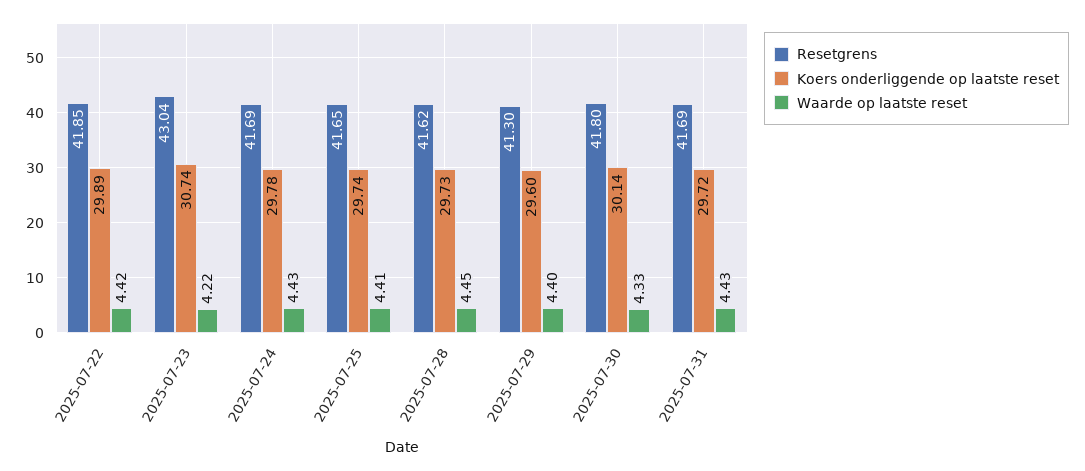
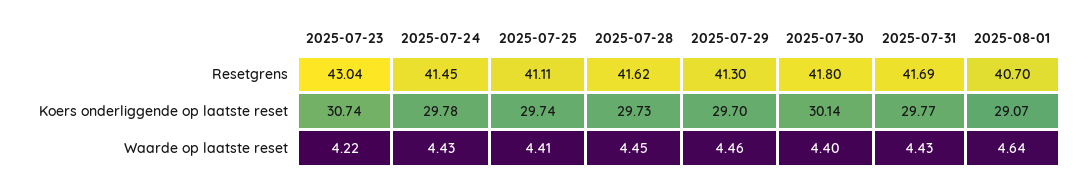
Resetgrens, 2025-07-22: 41.85 -> none
Koers onderliggende op laatste reset, 2025-07-22: 29.89 -> none
Waarde op laatste reset, 2025-07-22: 4.42 -> none
Resetgrens, 2025-07-24: 41.69 -> 41.45
Resetgrens, 2025-07-25: 41.65 -> 41.11
Koers onderliggende op laatste reset, 2025-07-29: 29.6 -> 29.7
Waarde op laatste reset, 2025-07-29: 4.4 -> 4.46
Waarde op laatste reset, 2025-07-30: 4.33 -> 4.4
Koers onderliggende op laatste reset, 2025-07-31: 29.72 -> 29.77
Resetgrens, 2025-08-01: none -> 40.7
Koers onderliggende op laatste reset, 2025-08-01: none -> 29.07
Waarde op laatste reset, 2025-08-01: none -> 4.64

